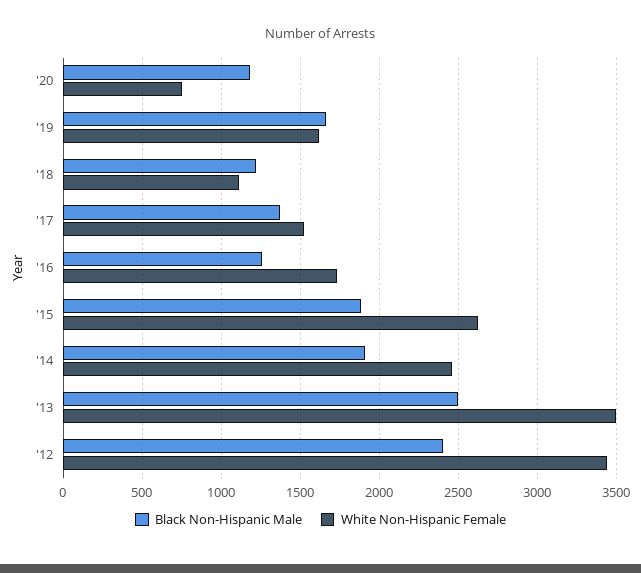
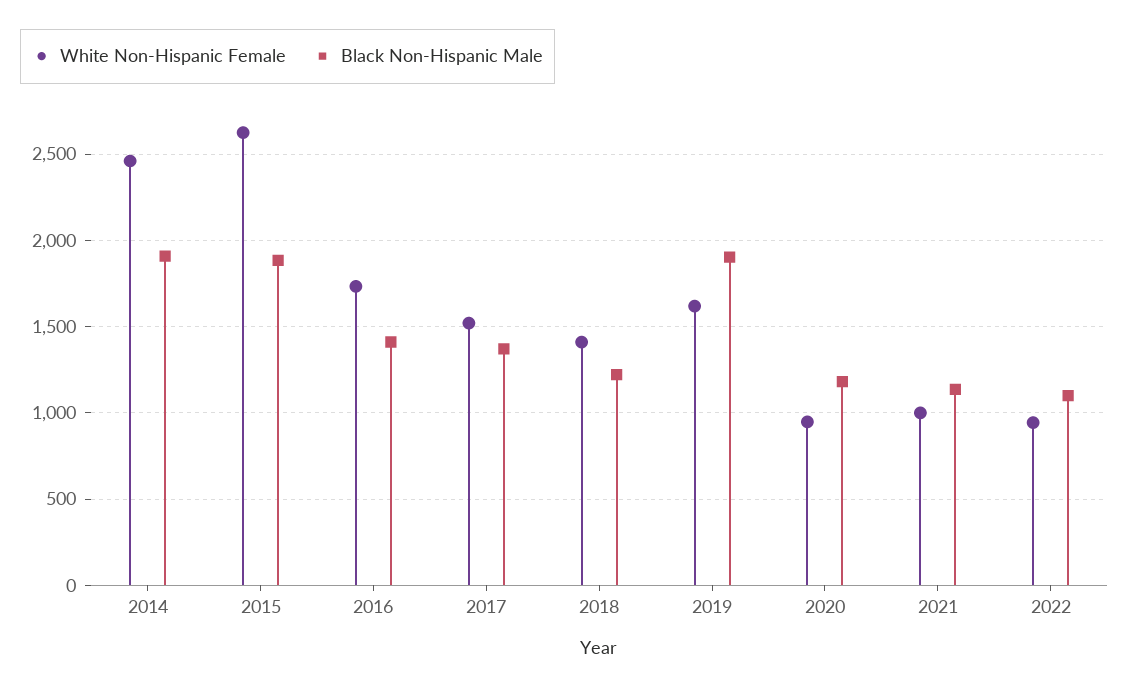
White Non-Hispanic Female, '20: 750 -> 950
Black Non-Hispanic Male, '19: 1650 -> 1900
White Non-Hispanic Female, '18: 1100 -> 1400
Black Non-Hispanic Male, '16: 1250 -> 1400
Black Non-Hispanic Male, '13: 2500 -> none
White Non-Hispanic Female, '13: 3500 -> none
Black Non-Hispanic Male, '12: 2400 -> none
White Non-Hispanic Female, '12: 3450 -> none
White Non-Hispanic Female, 2021: none -> 1000
Black Non-Hispanic Male, 2021: none -> 1150
White Non-Hispanic Female, 2022: none -> 950
Black Non-Hispanic Male, 2022: none -> 1100

